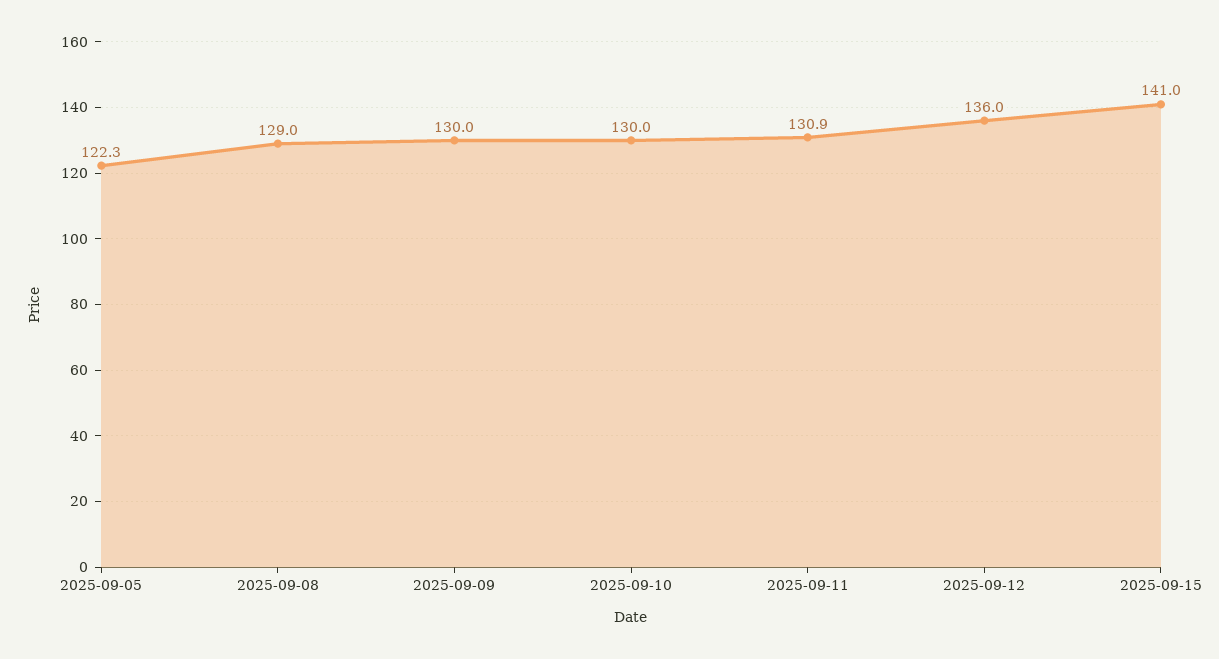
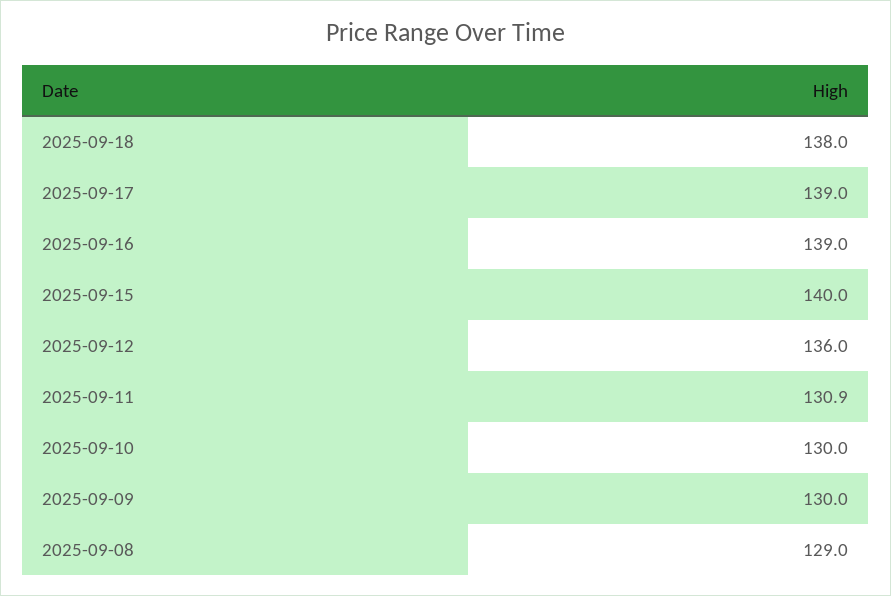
2025-09-05: 122.3 -> none
2025-09-15: 141 -> 140
2025-09-18: none -> 138
2025-09-17: none -> 139
2025-09-16: none -> 139

